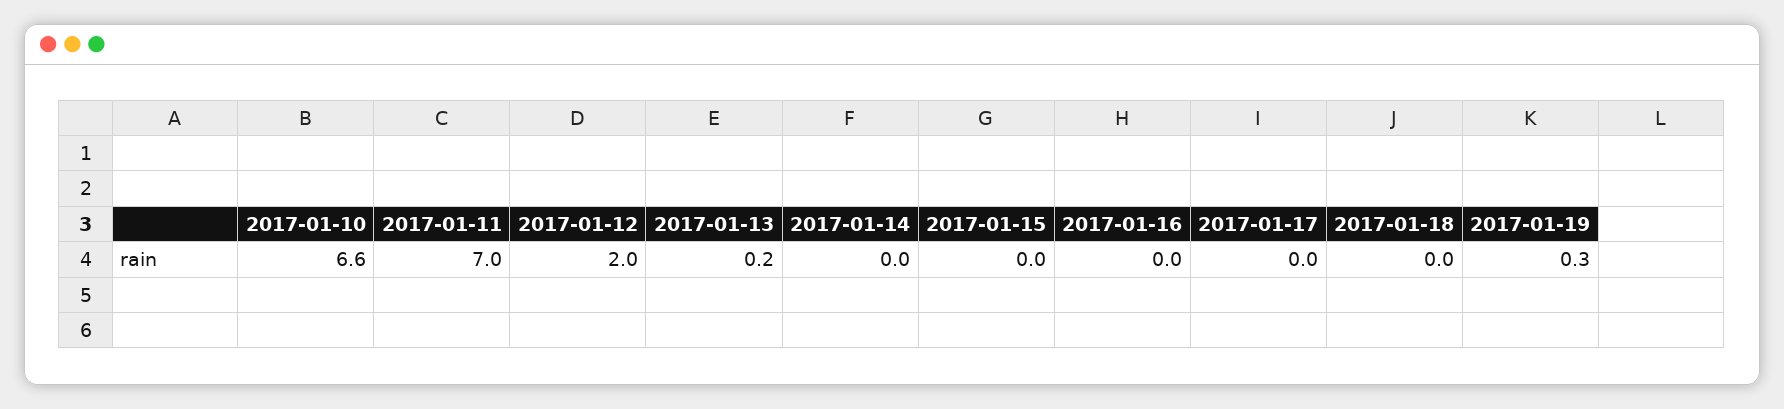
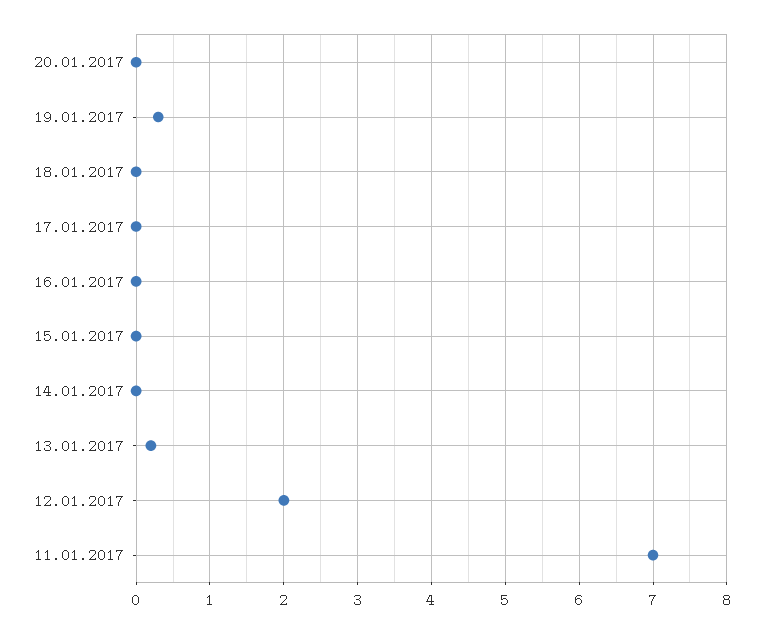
2017-01-10: 6.6 -> none
20.01.2017: none -> 0

